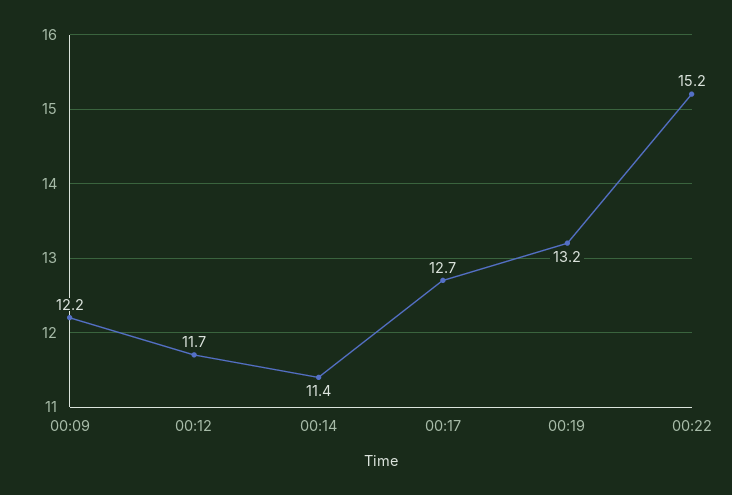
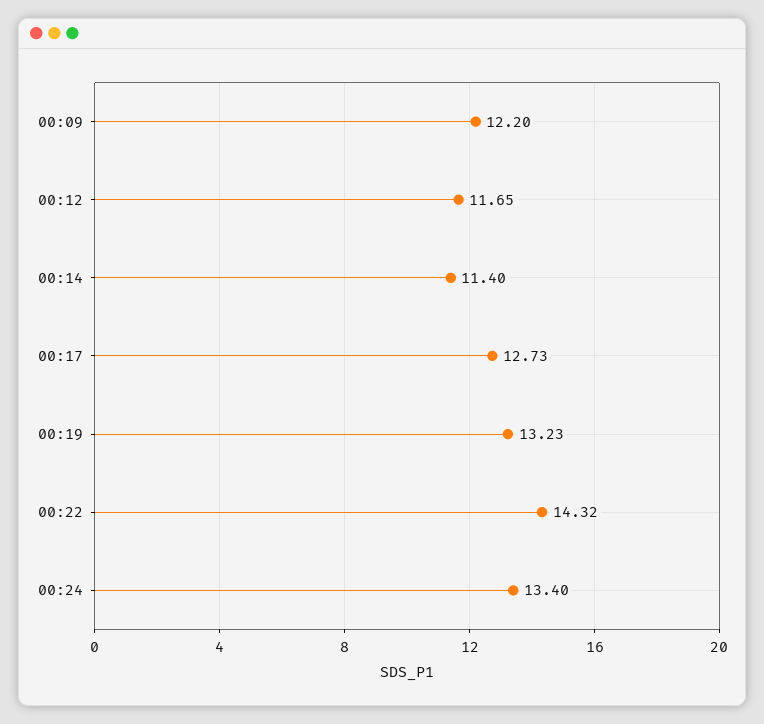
00:22: 15.2 -> 14.32
00:24: none -> 13.4

